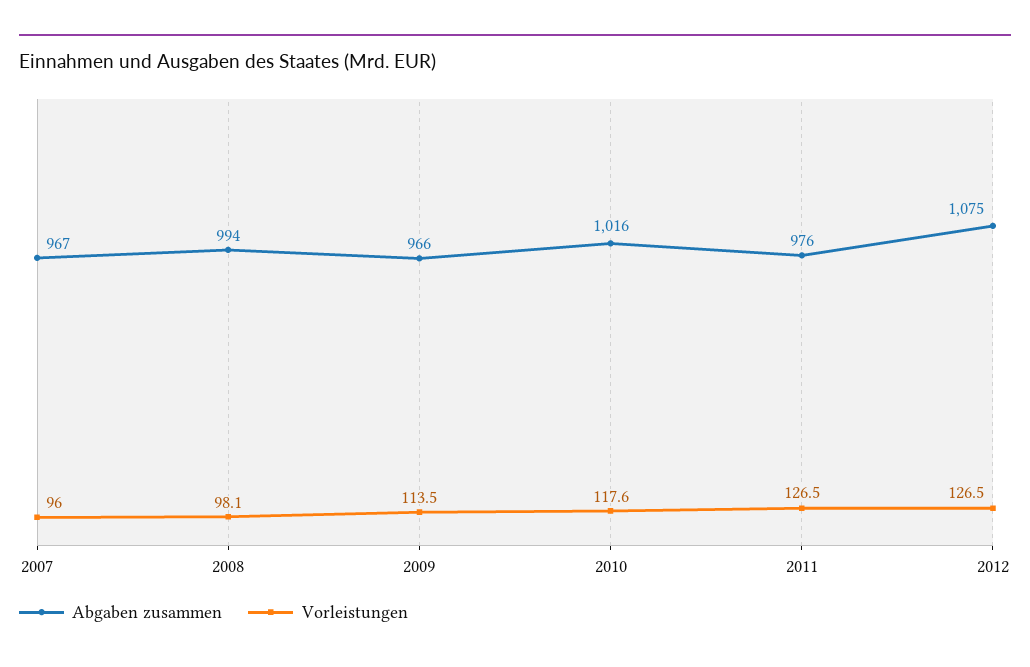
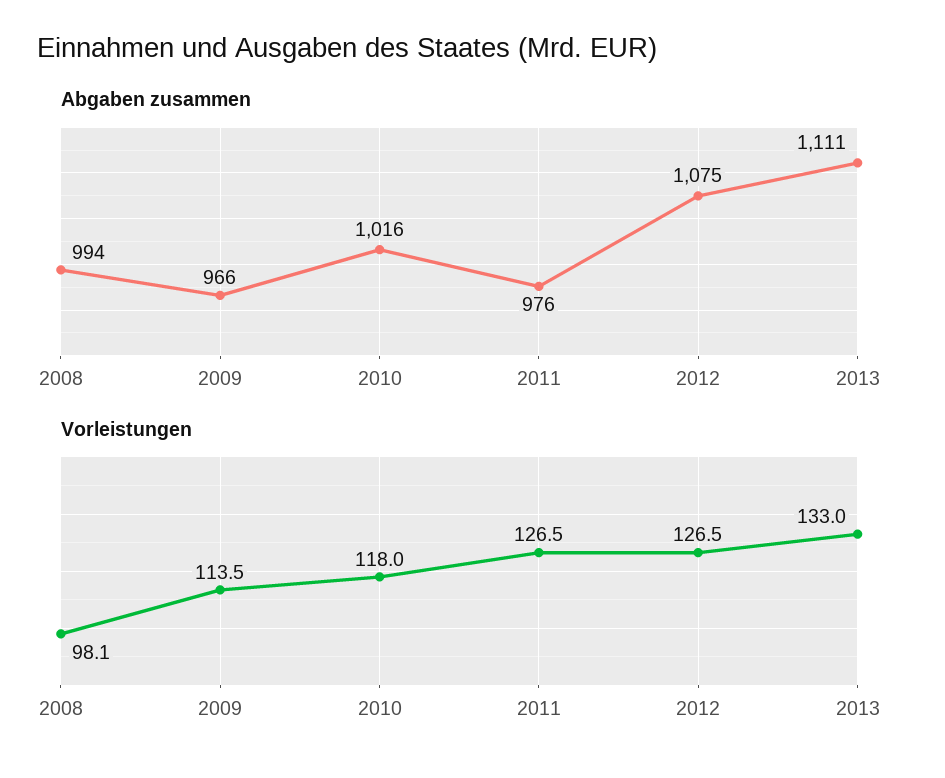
Abgaben zusammen, 2007: 967 -> none
Vorleistungen, 2007: 96 -> none
Vorleistungen, 2010: 117.6 -> 118
Abgaben zusammen, 2013: none -> 1111
Vorleistungen, 2013: none -> 133

